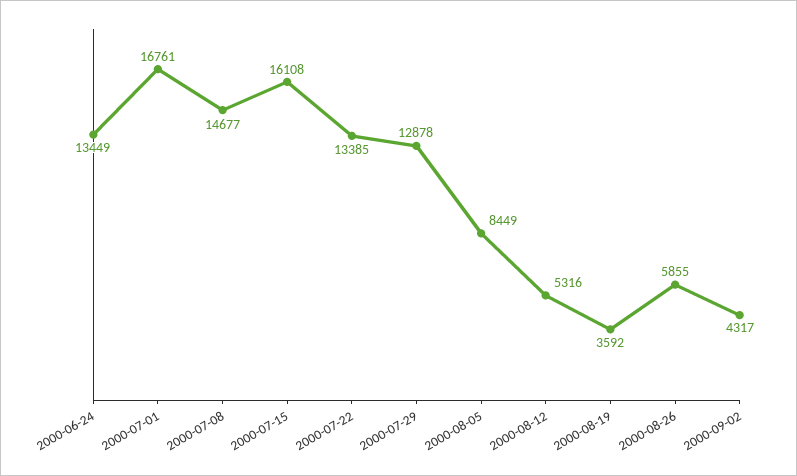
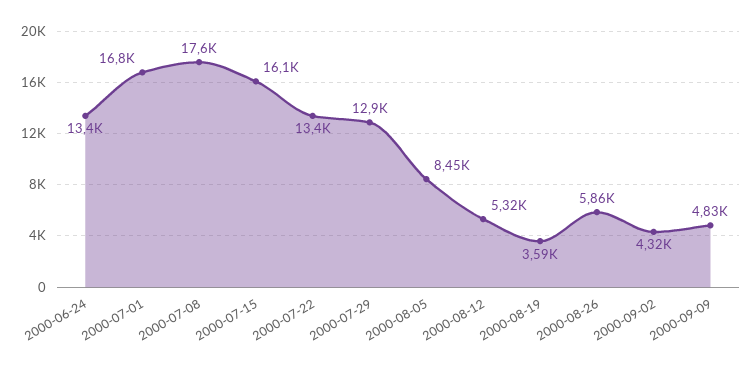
2000-07-08: 14677 -> 17600
2000-09-09: none -> 4830

